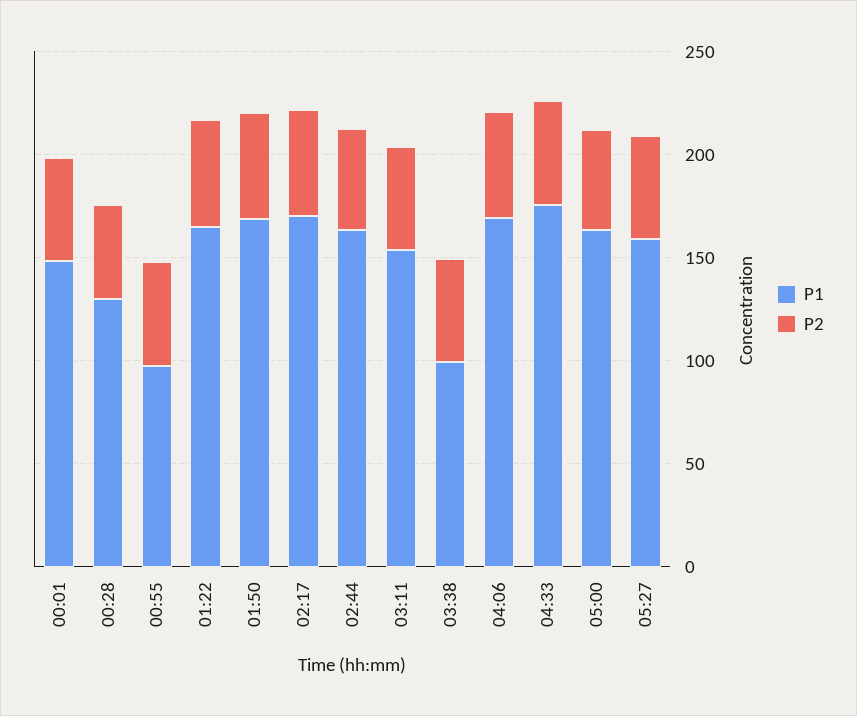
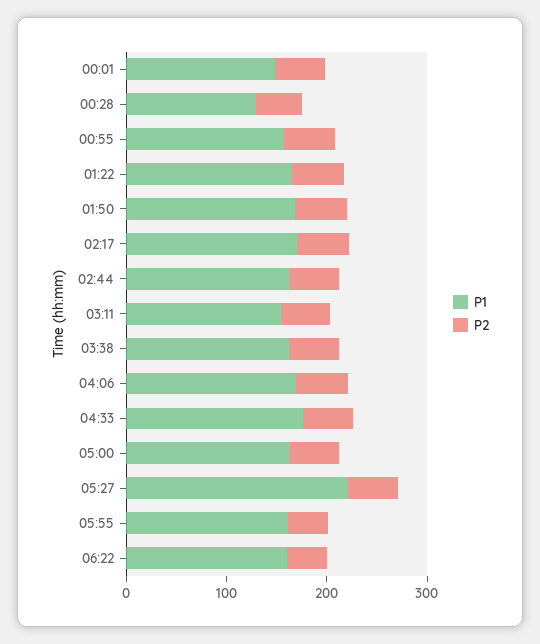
P1, 00:55: 100 -> 160
P1, 03:38: 100 -> 160
P1, 05:27: 160 -> 220
P1, 05:55: none -> 160
P2, 05:55: none -> 40
P1, 06:22: none -> 160
P2, 06:22: none -> 40

